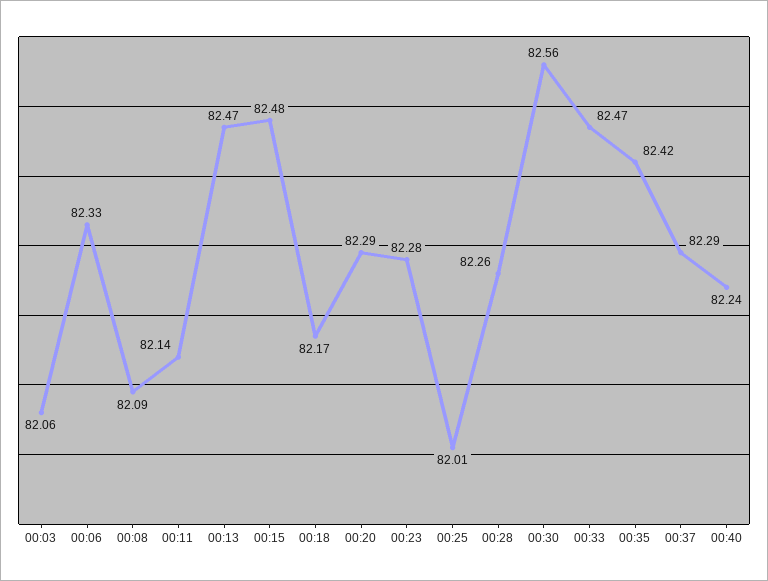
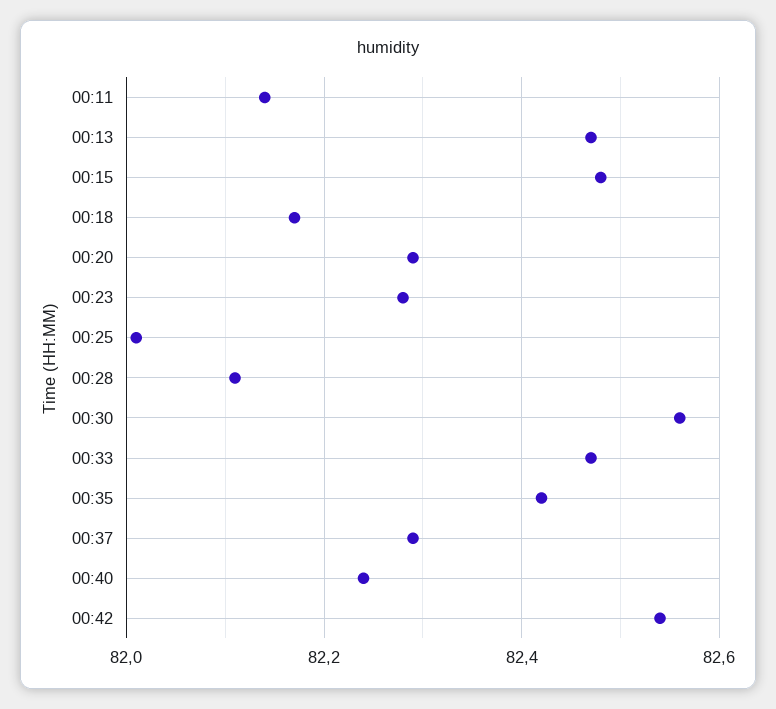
00:03: 82.06 -> none
00:06: 82.33 -> none
00:08: 82.09 -> none
00:28: 82.26 -> 82.1
00:42: none -> 82.55

